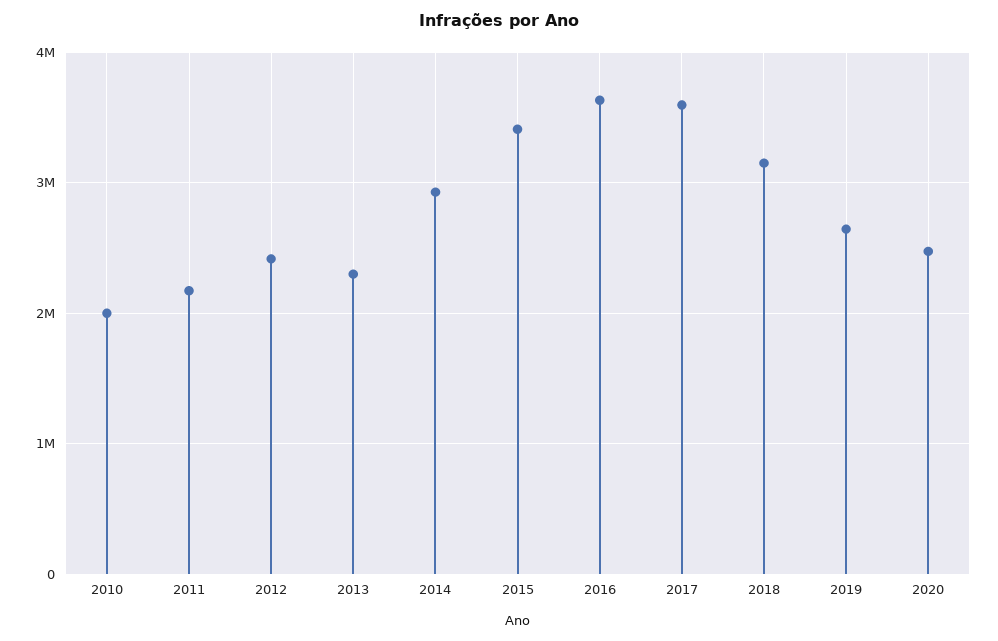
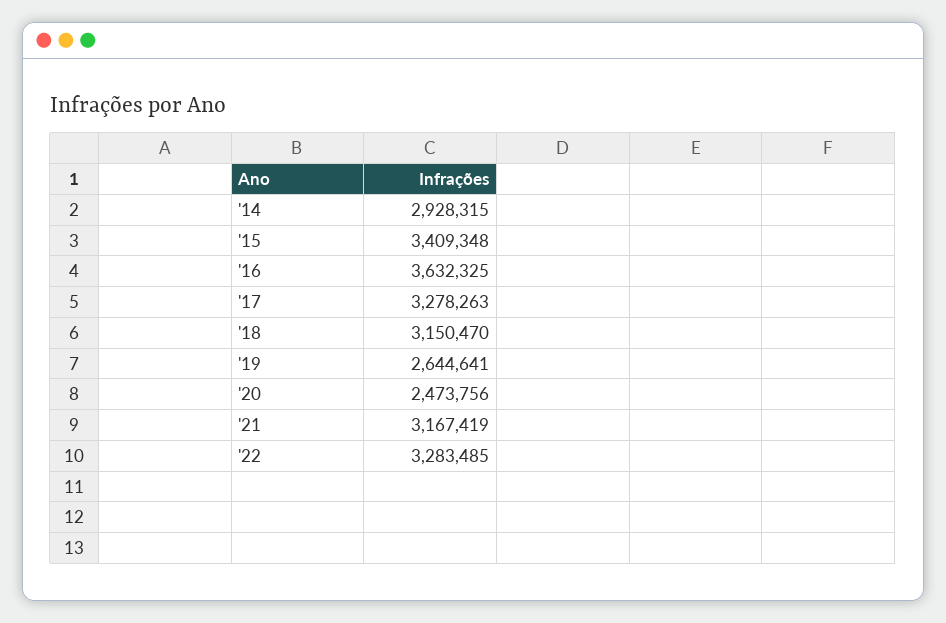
2010: 2000000 -> none
2011: 2200000 -> none
2012: 2400000 -> none
2013: 2300000 -> none
2017: 3600000 -> 3278263
'21: none -> 3167419
'22: none -> 3283485

